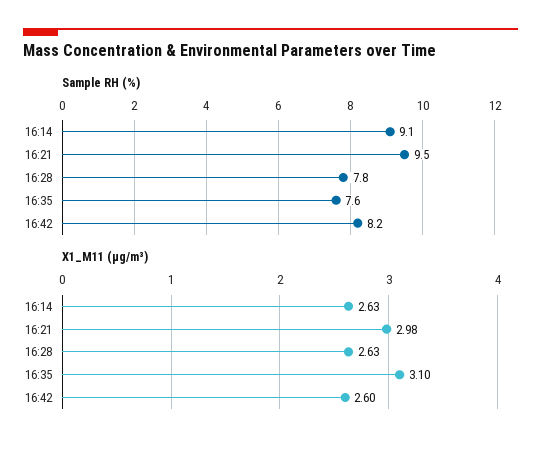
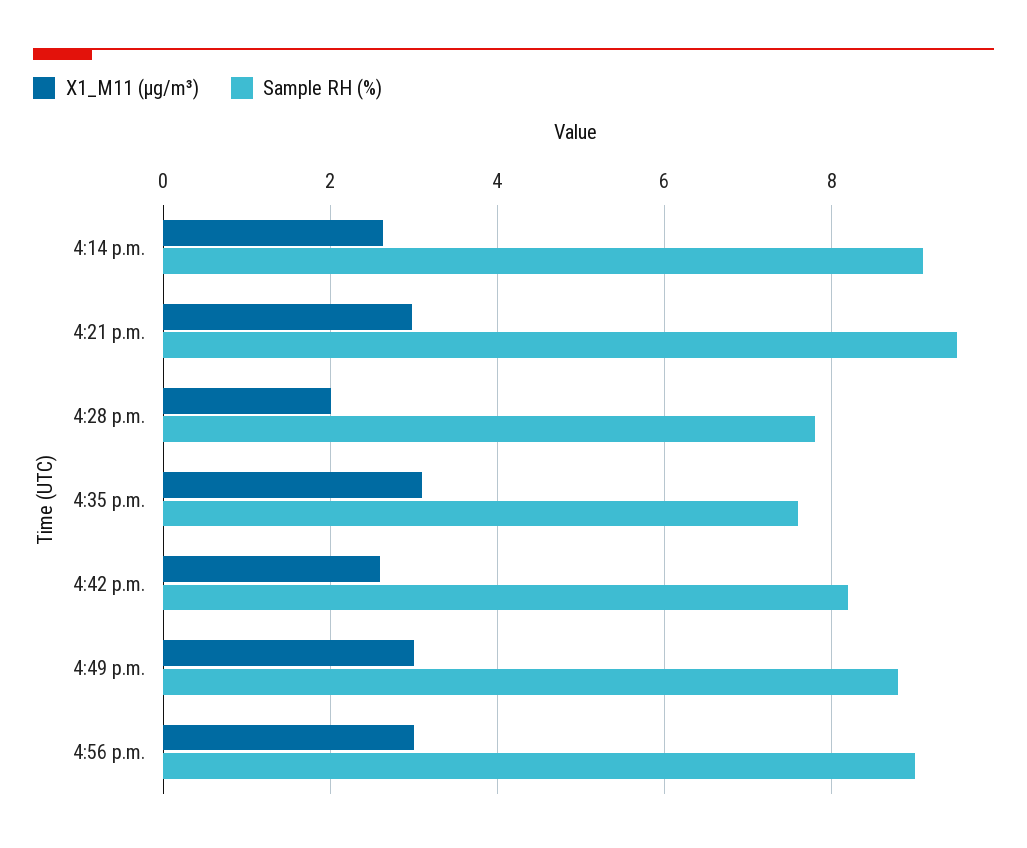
X1_M11 (μg/m³), 16:28: 2.63 -> 2
X1_M11 (μg/m³), 4:49 p.m.: none -> 3
Sample RH (%), 4:49 p.m.: none -> 8.8
X1_M11 (μg/m³), 4:56 p.m.: none -> 3
Sample RH (%), 4:56 p.m.: none -> 9

